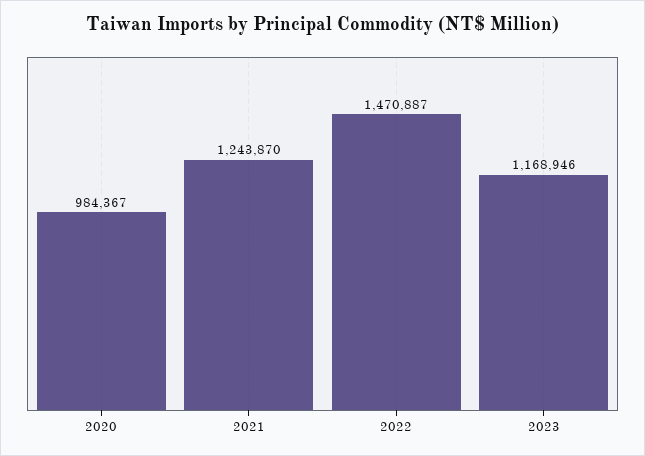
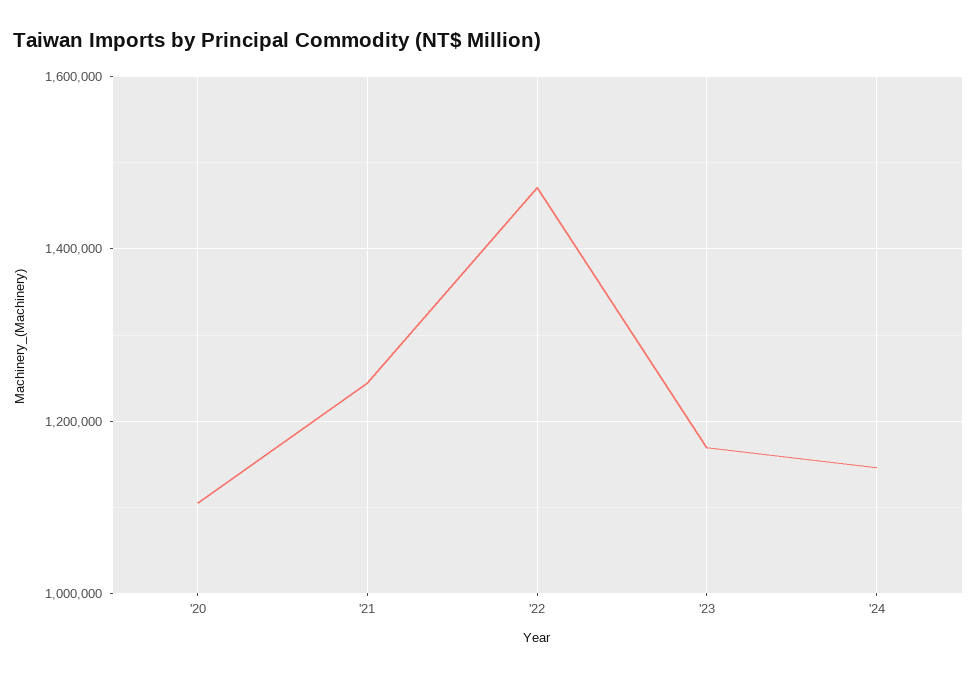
2020: 984367 -> 1100000
'24: none -> 1140000

